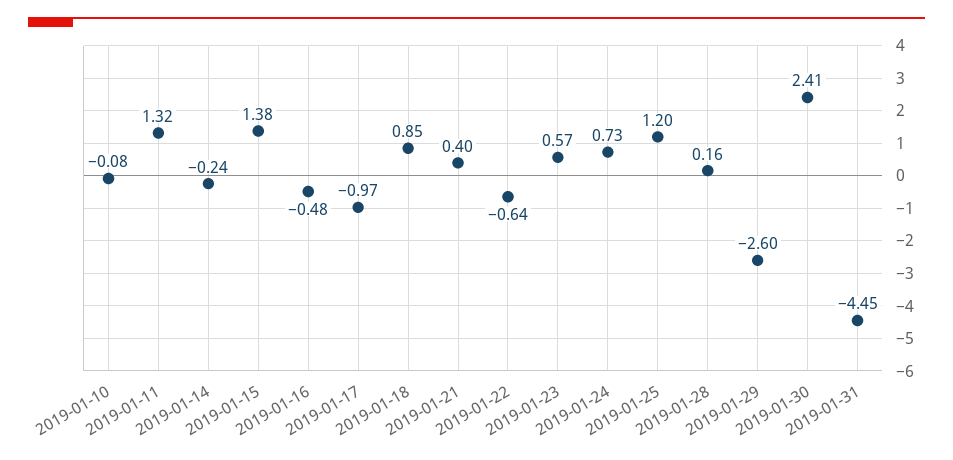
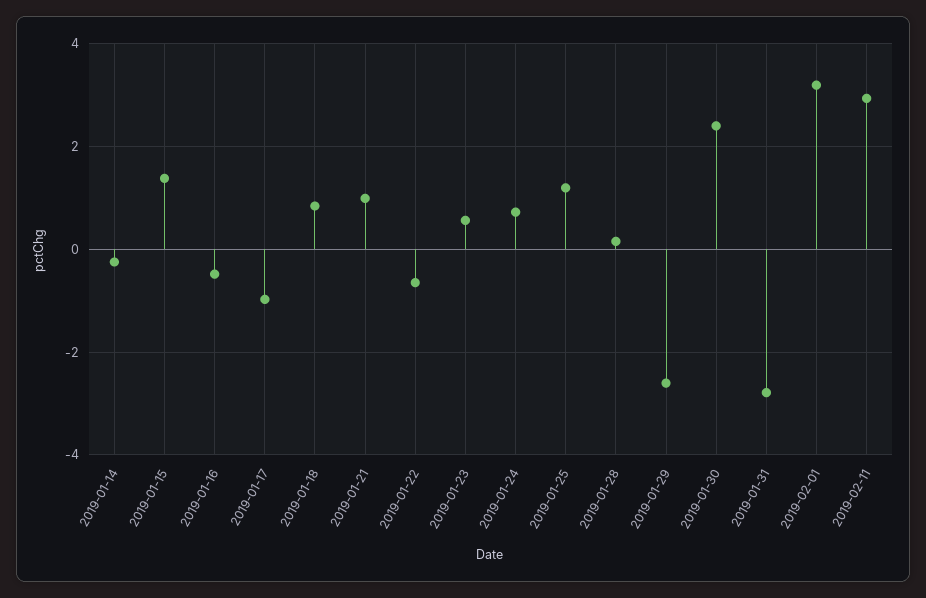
2019-01-10: -0.08 -> none
2019-01-11: 1.32 -> none
2019-01-21: 0.4 -> 1
2019-01-31: -4.45 -> -2.8
2019-02-01: none -> 3.2
2019-02-11: none -> 3

